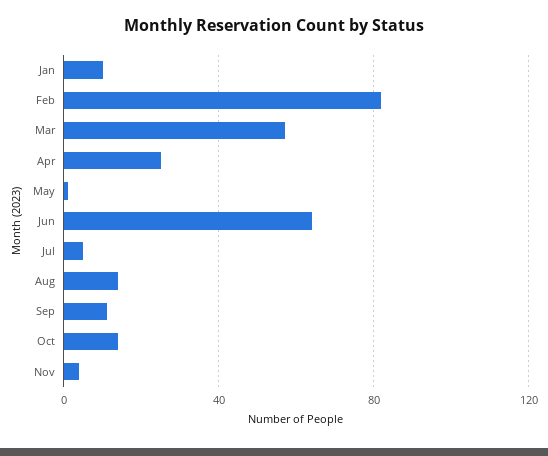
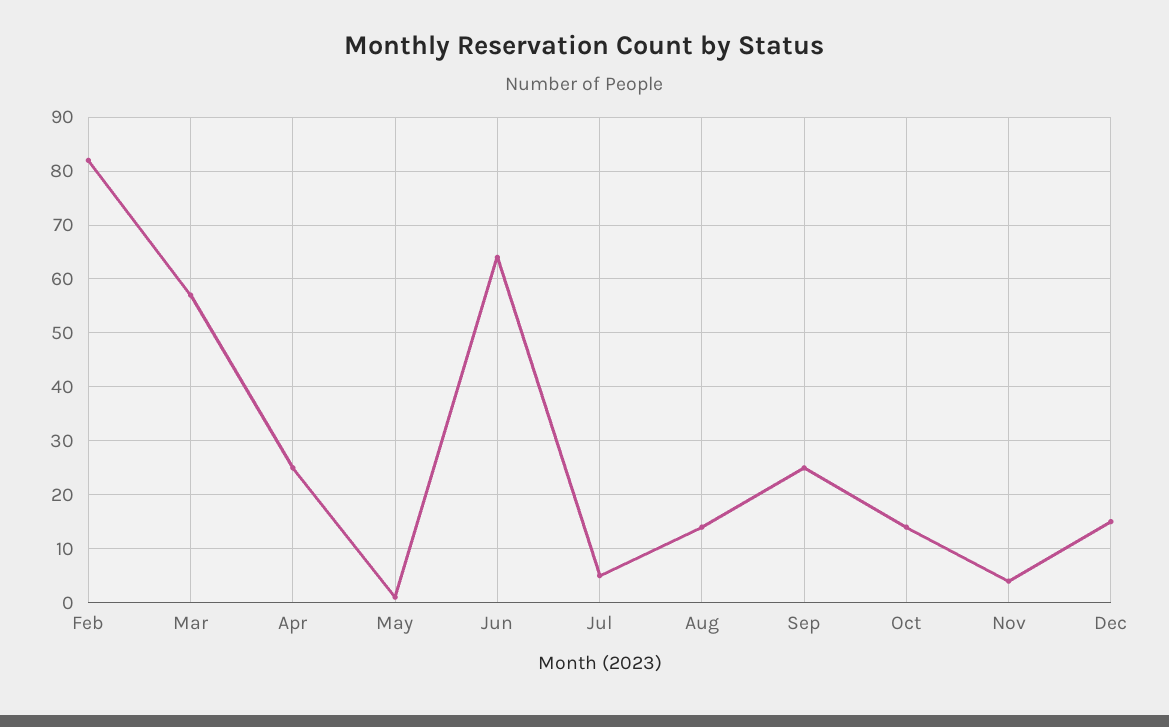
Jan: 10 -> none
Sep: 10 -> 25
Dec: none -> 15

